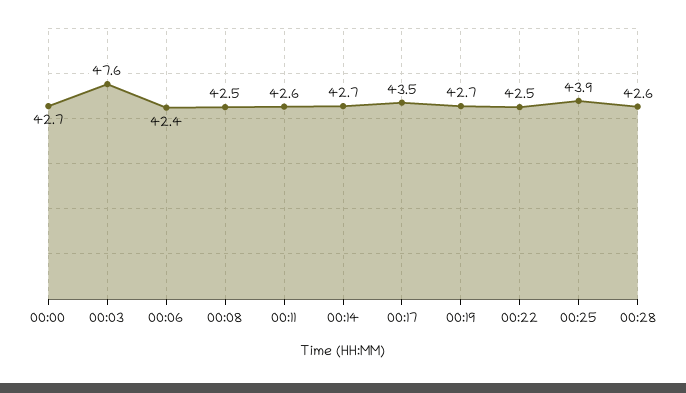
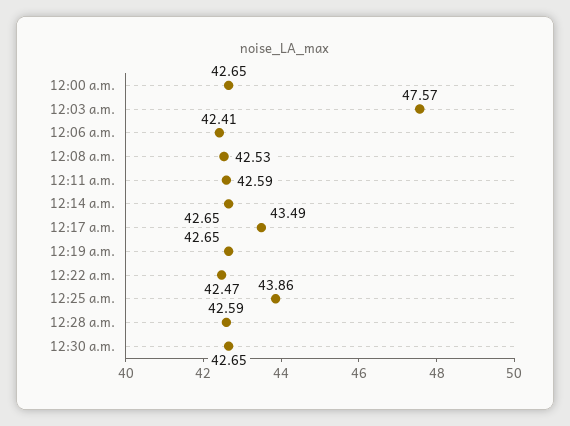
12:30 a.m.: none -> 42.65

